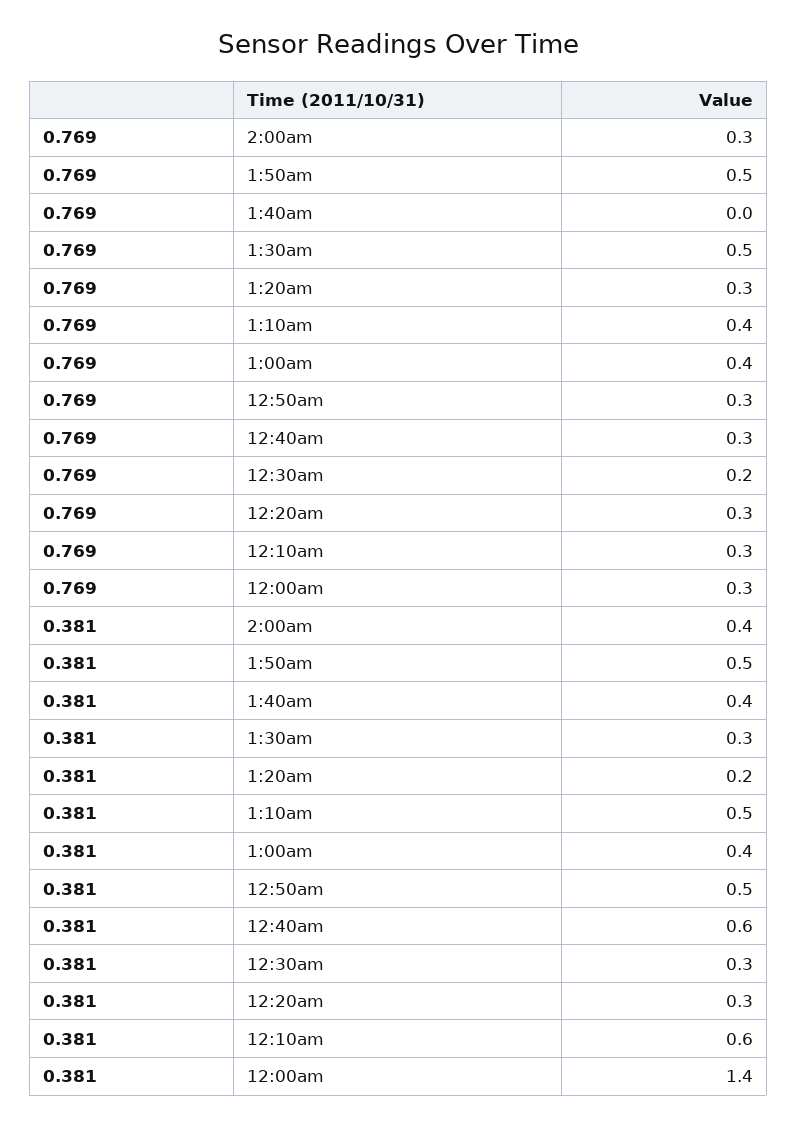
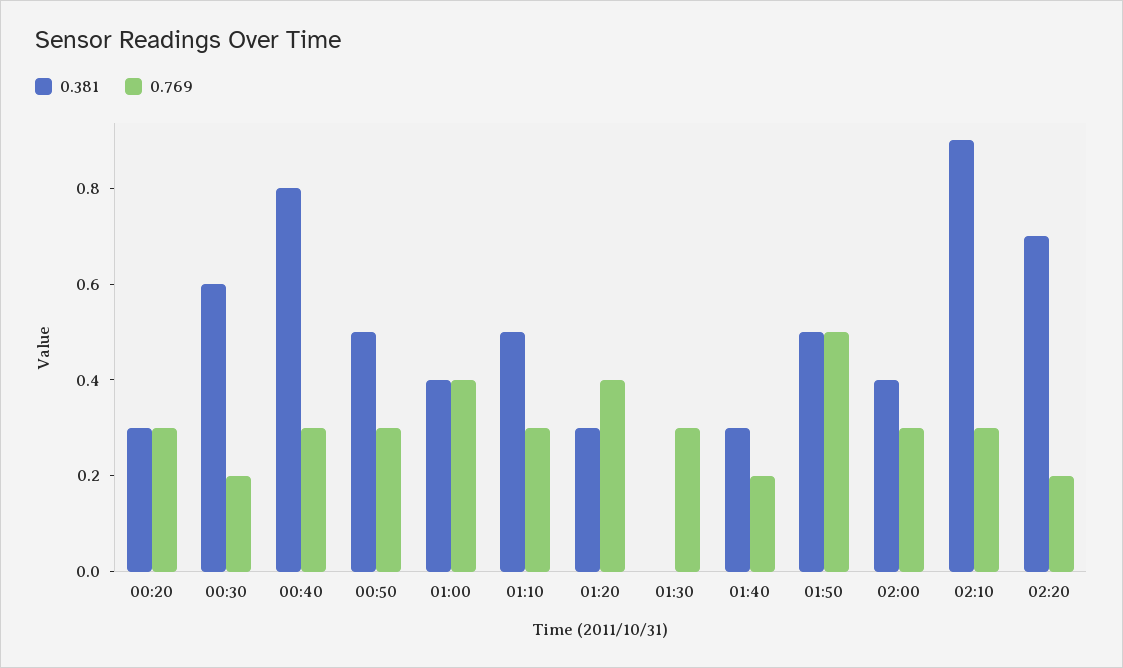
0.769, 1:40am: 0 -> 0.2
0.769, 1:30am: 0.5 -> 0.3
0.769, 1:20am: 0.3 -> 0.4
0.769, 1:10am: 0.4 -> 0.3
0.769, 12:10am: 0.3 -> none
0.769, 12:00am: 0.3 -> none
0.381, 1:40am: 0.4 -> 0.3
0.381, 1:30am: 0.3 -> 0
0.381, 1:20am: 0.2 -> 0.3
0.381, 12:40am: 0.6 -> 0.8
0.381, 12:30am: 0.3 -> 0.6
0.381, 12:10am: 0.6 -> none
0.381, 12:00am: 1.4 -> none
0.381, 02:10: none -> 0.9
0.769, 02:10: none -> 0.3
0.381, 02:20: none -> 0.7
0.769, 02:20: none -> 0.2

